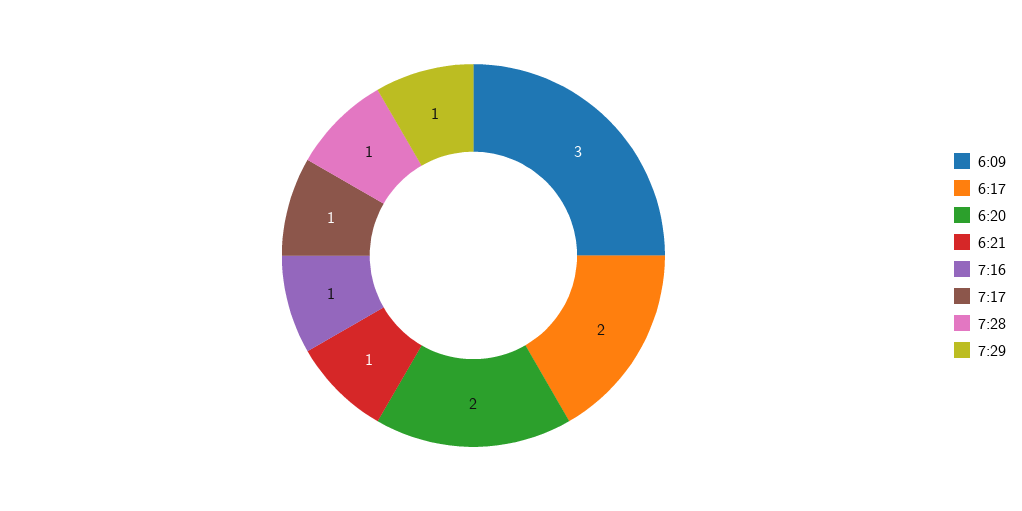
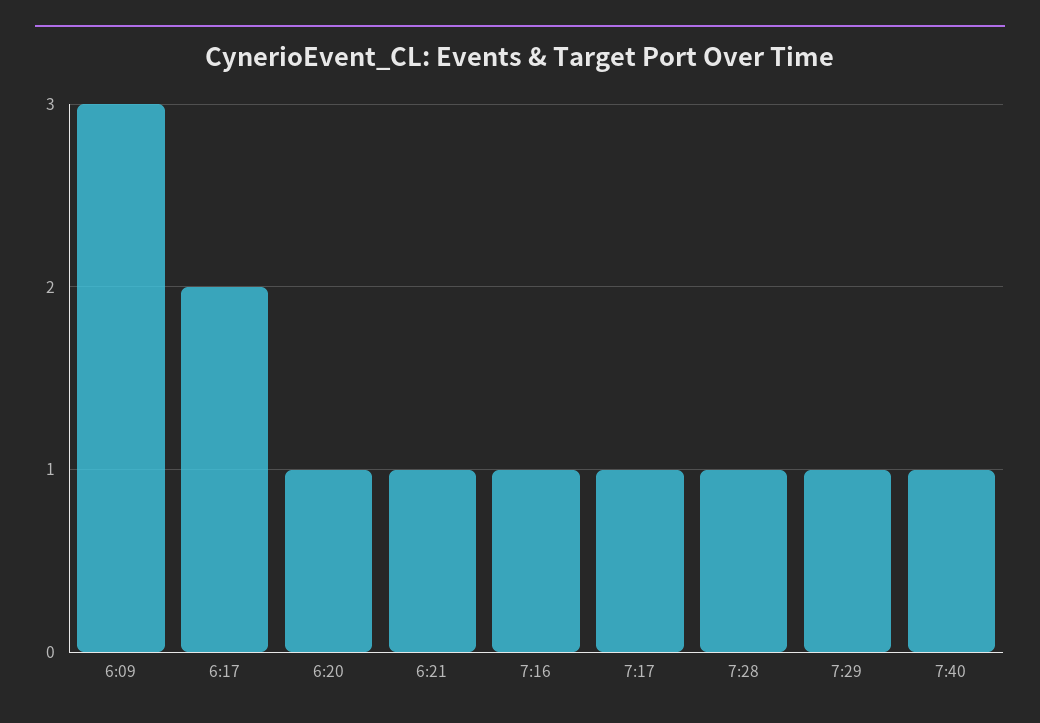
6:20: 2 -> 1
7:40: none -> 1

